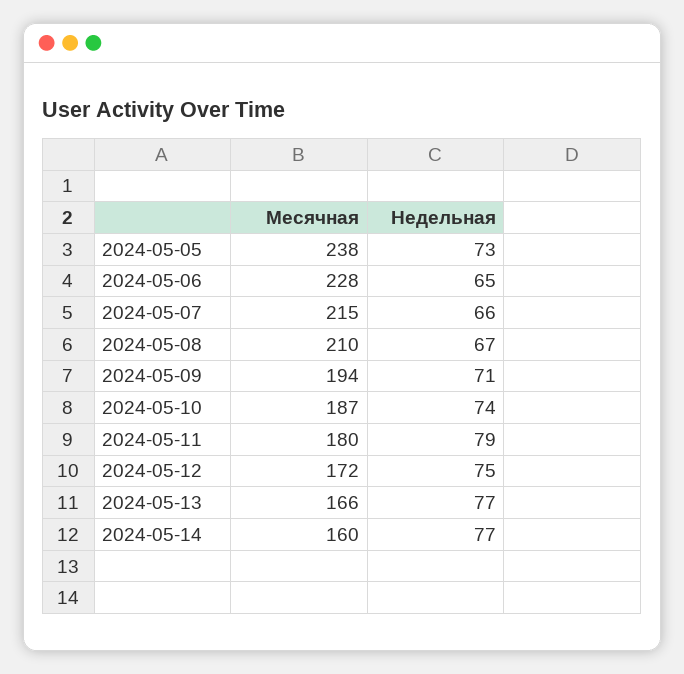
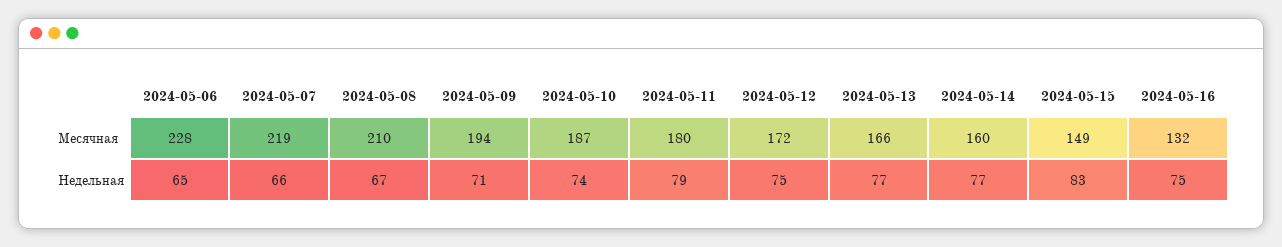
Месячная, 2024-05-05: 238 -> none
Недельная, 2024-05-05: 73 -> none
Месячная, 2024-05-07: 215 -> 219
Месячная, 2024-05-15: none -> 149
Месячная, 2024-05-16: none -> 132
Недельная, 2024-05-15: none -> 83
Недельная, 2024-05-16: none -> 75

